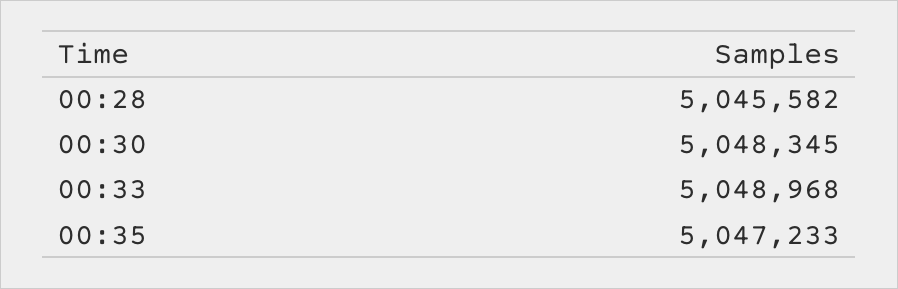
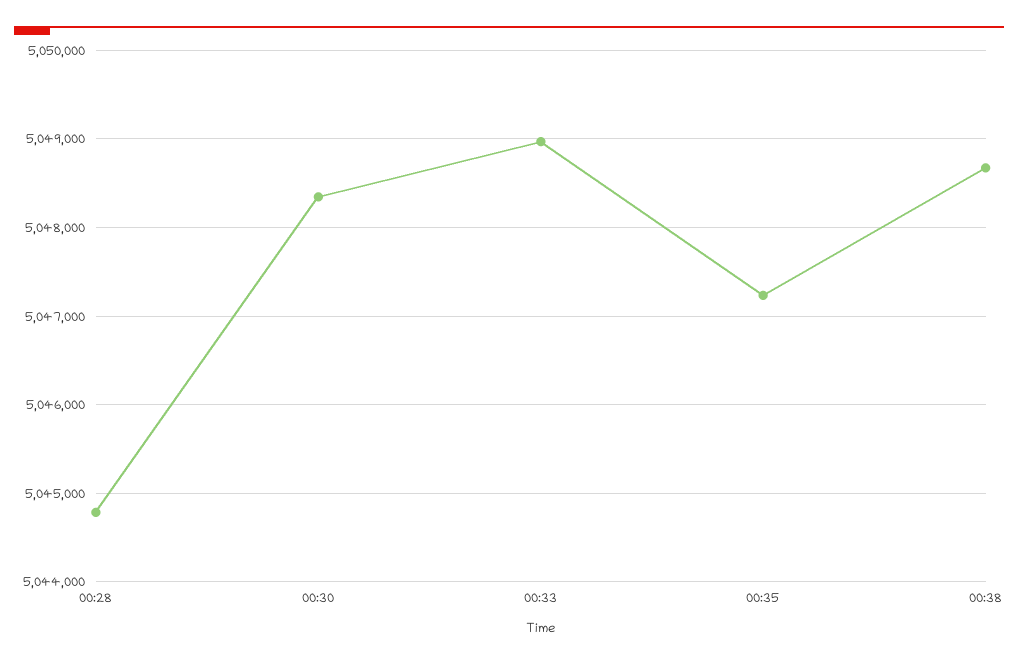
00:28: 5045582 -> 5044800
00:38: none -> 5048700

